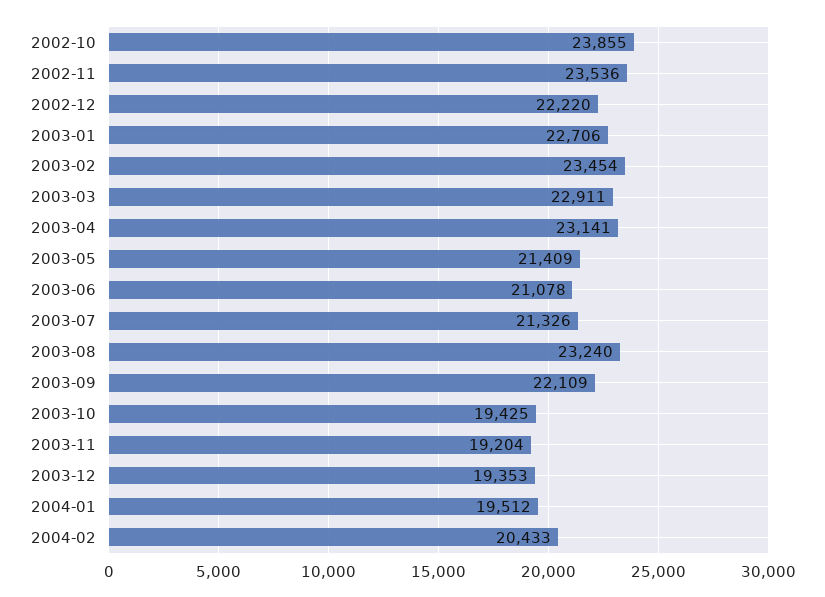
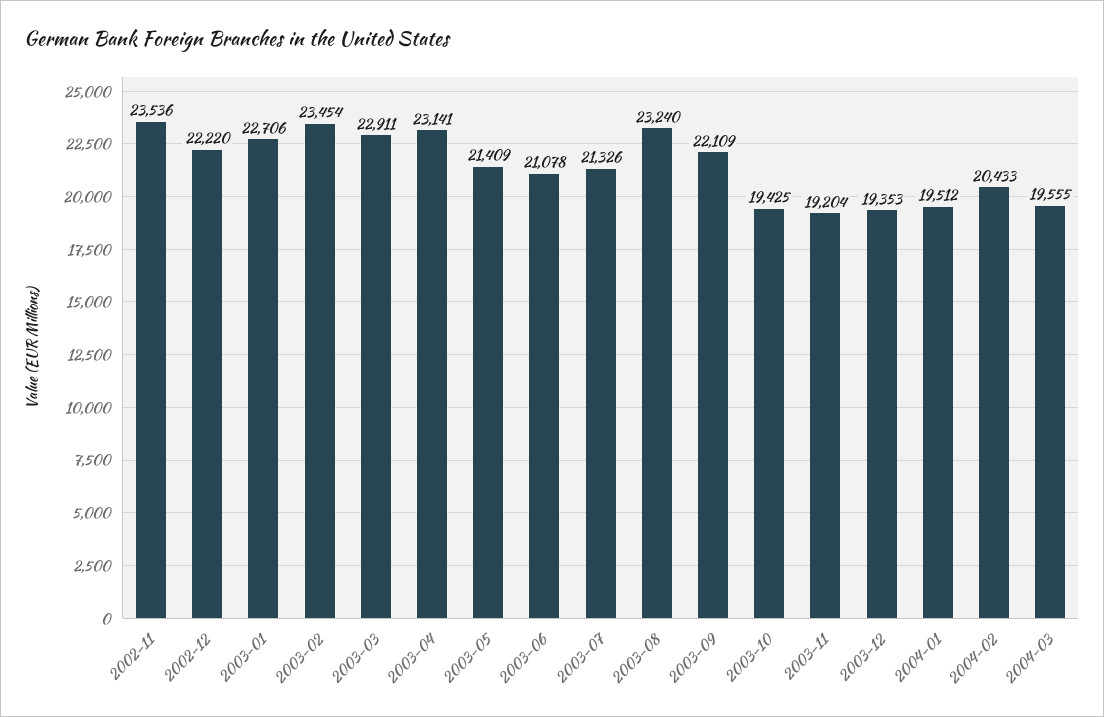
2002-10: 23855 -> none
2004-03: none -> 19555

